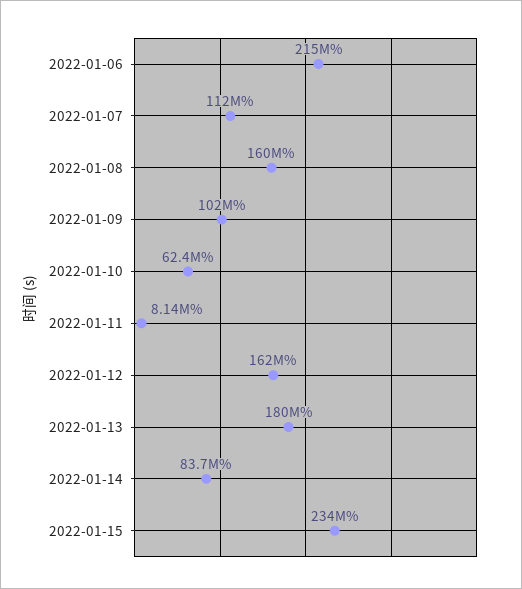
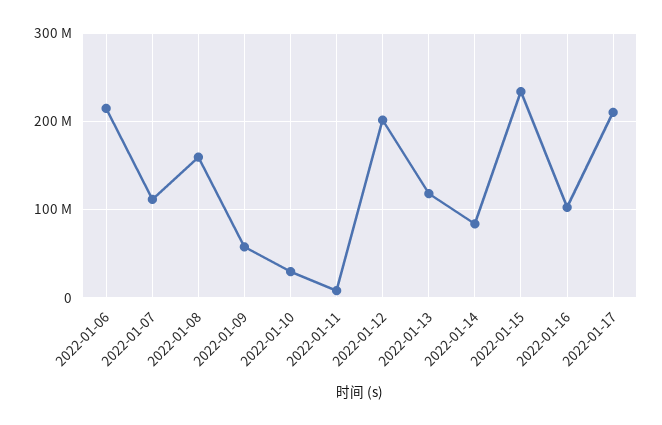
2022-01-09: 102000000 -> 60000000
2022-01-10: 62400000 -> 30000000
2022-01-12: 162000000 -> 200000000
2022-01-13: 180000000 -> 120000000
2022-01-16: none -> 100000000
2022-01-17: none -> 210000000

